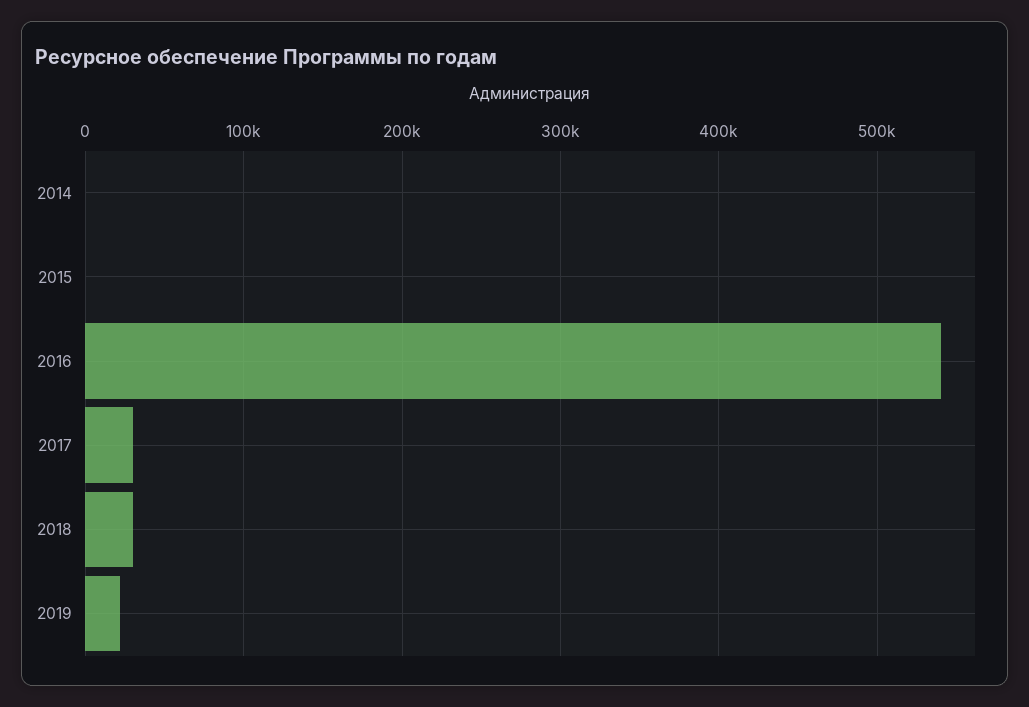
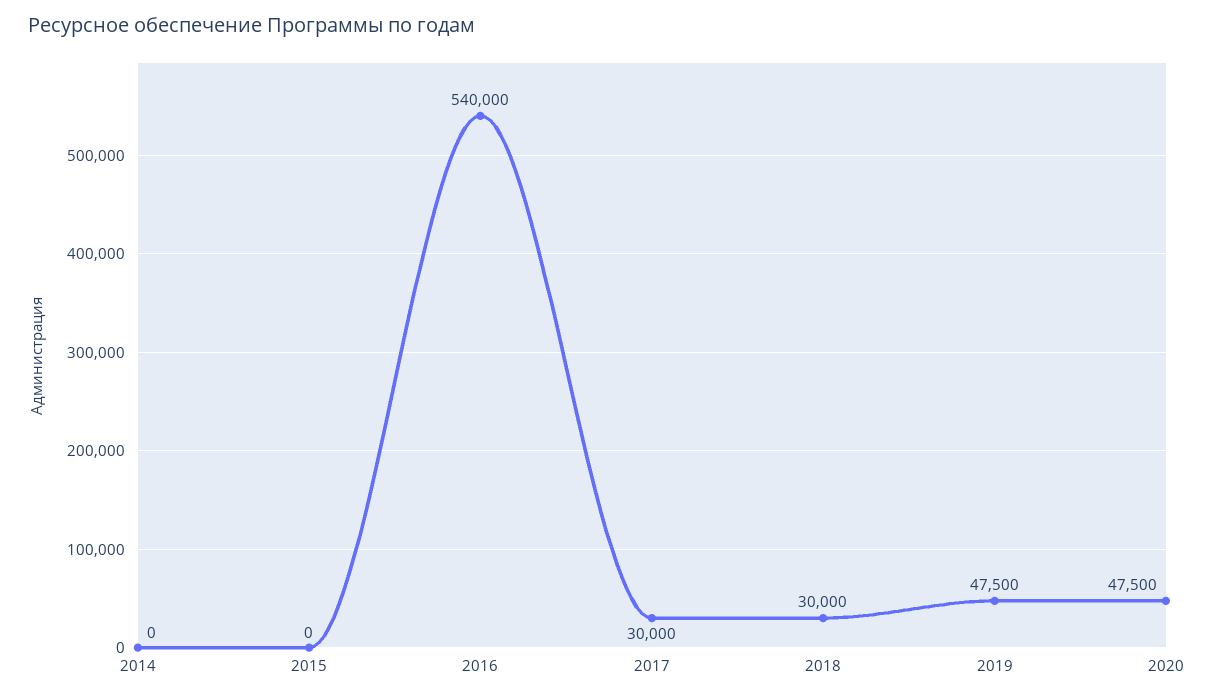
2019: 20000 -> 47500
2020: none -> 47500

